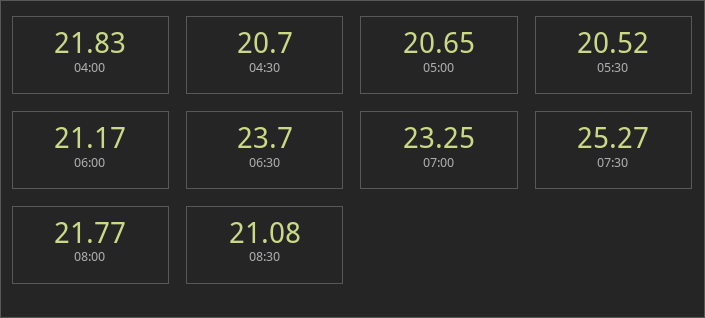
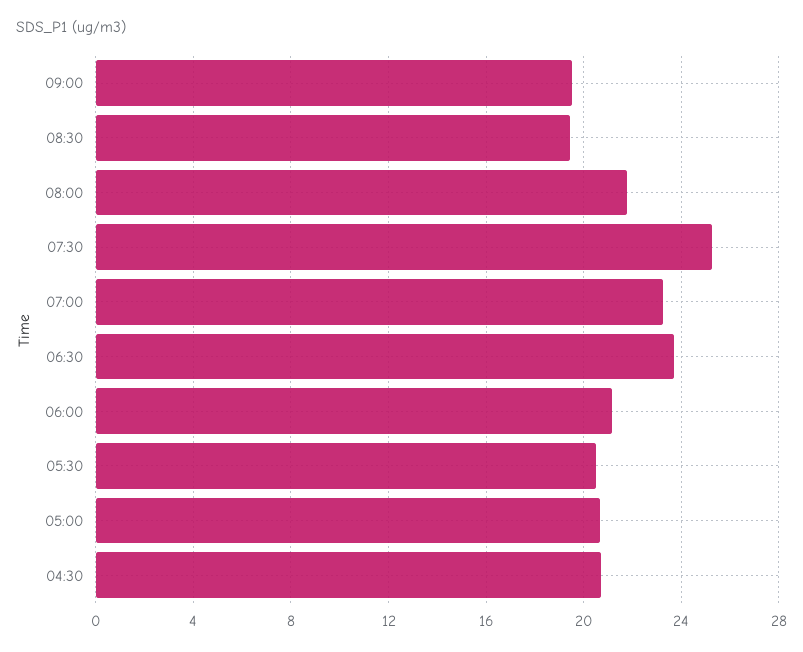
04:00: 21.83 -> none
08:30: 21.08 -> 19.5
09:00: none -> 19.5

